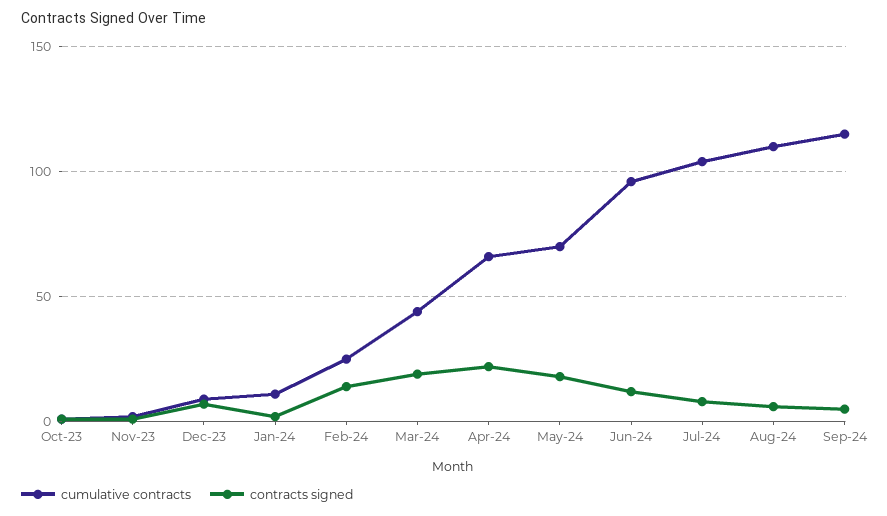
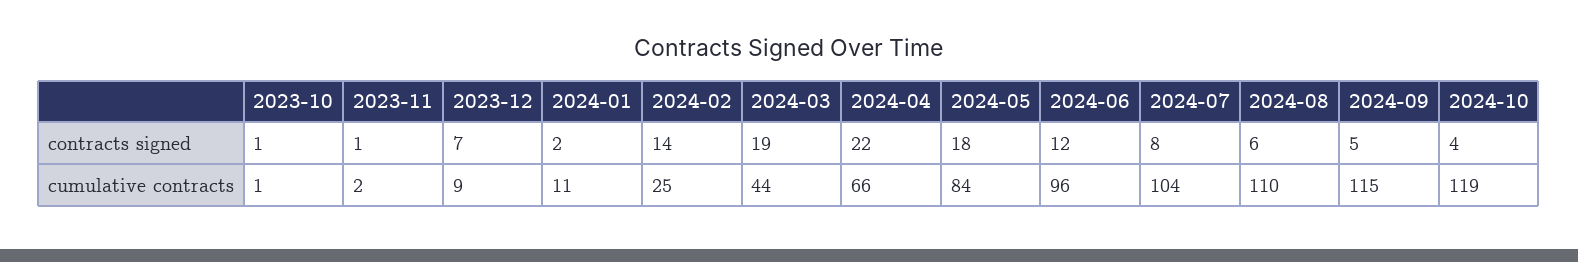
cumulative contracts, May-24: 70 -> 84
contracts signed, 2024-10: none -> 4
cumulative contracts, 2024-10: none -> 119

